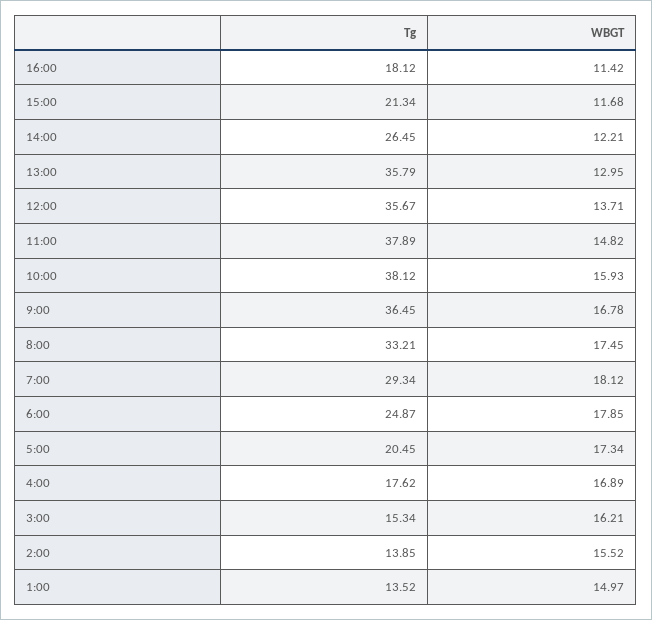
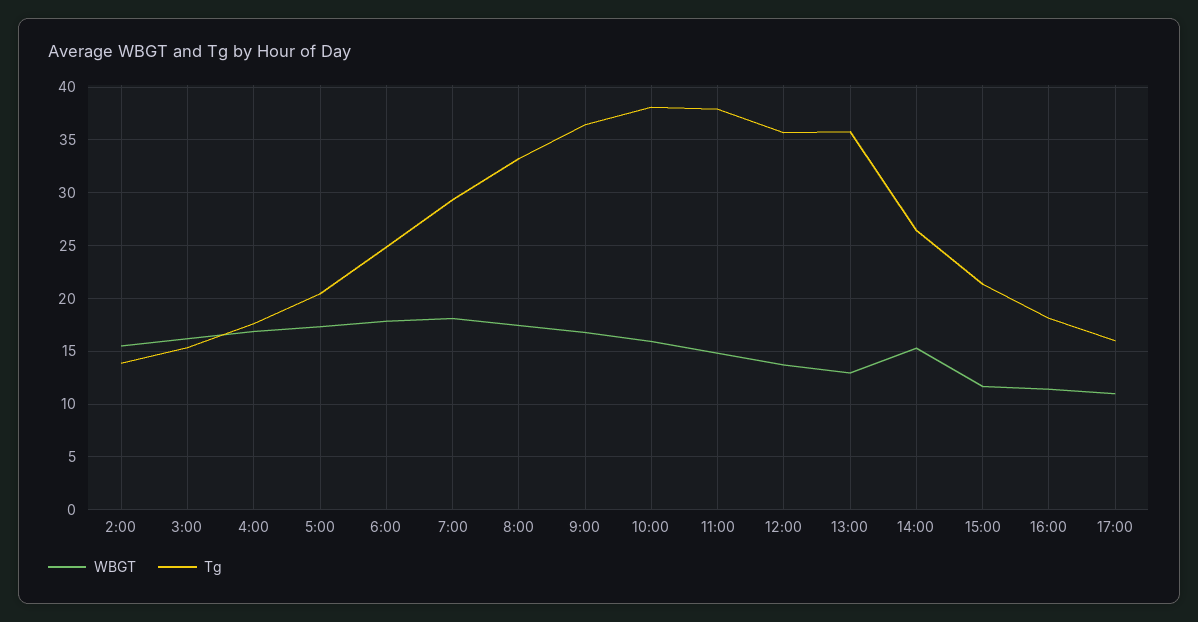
WBGT, 14:00: 12.21 -> 15
Tg, 1:00: 13.52 -> none
WBGT, 1:00: 14.97 -> none
WBGT, 17:00: none -> 11
Tg, 17:00: none -> 16

